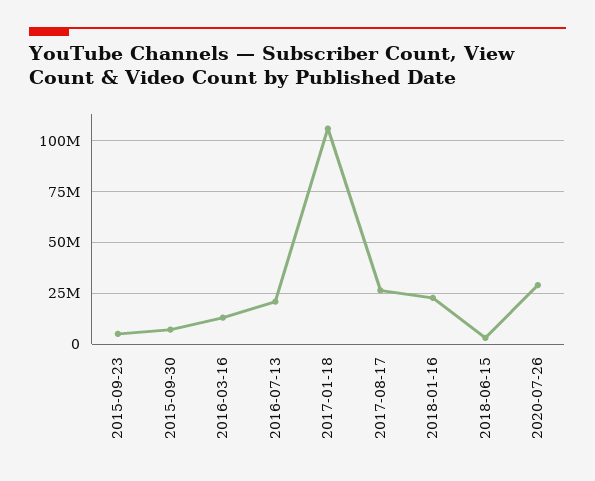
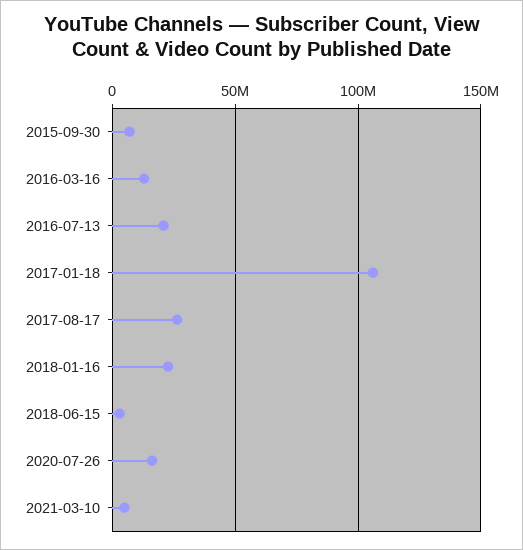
2015-09-23: 5000000 -> none
2020-07-26: 30000000 -> 15000000
2021-03-10: none -> 5000000

